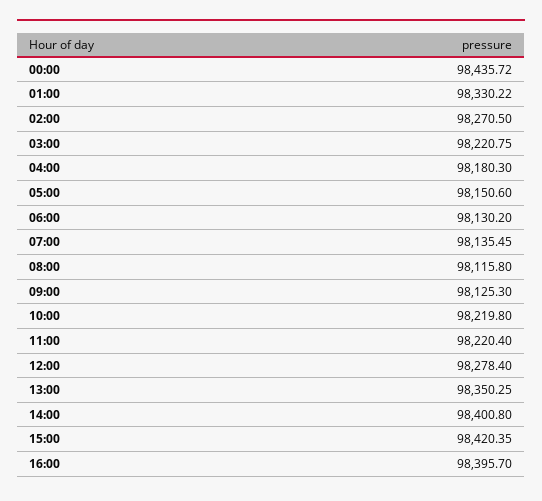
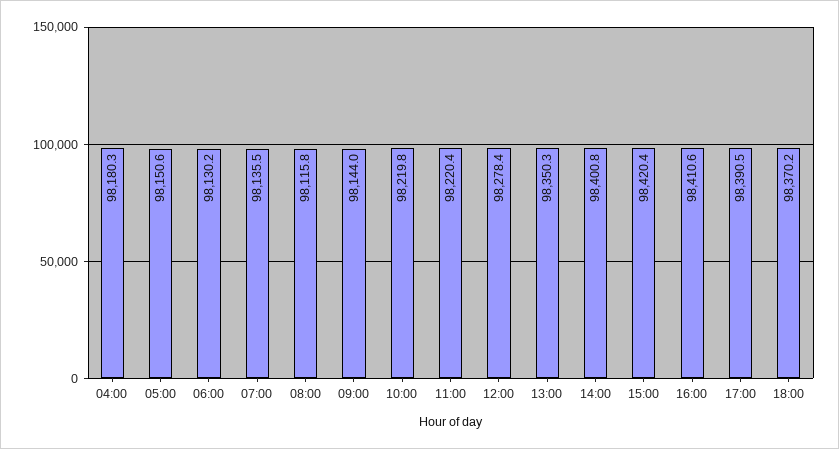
00:00: 98435.72 -> none
01:00: 98330.22 -> none
02:00: 98270.5 -> none
03:00: 98220.75 -> none
09:00: 98125.3 -> 98144
16:00: 98395.7 -> 98410.6
17:00: none -> 98390.5
18:00: none -> 98370.2

